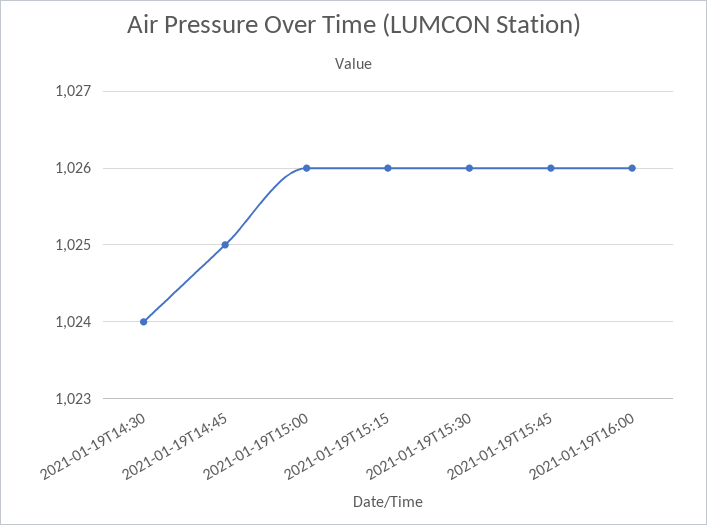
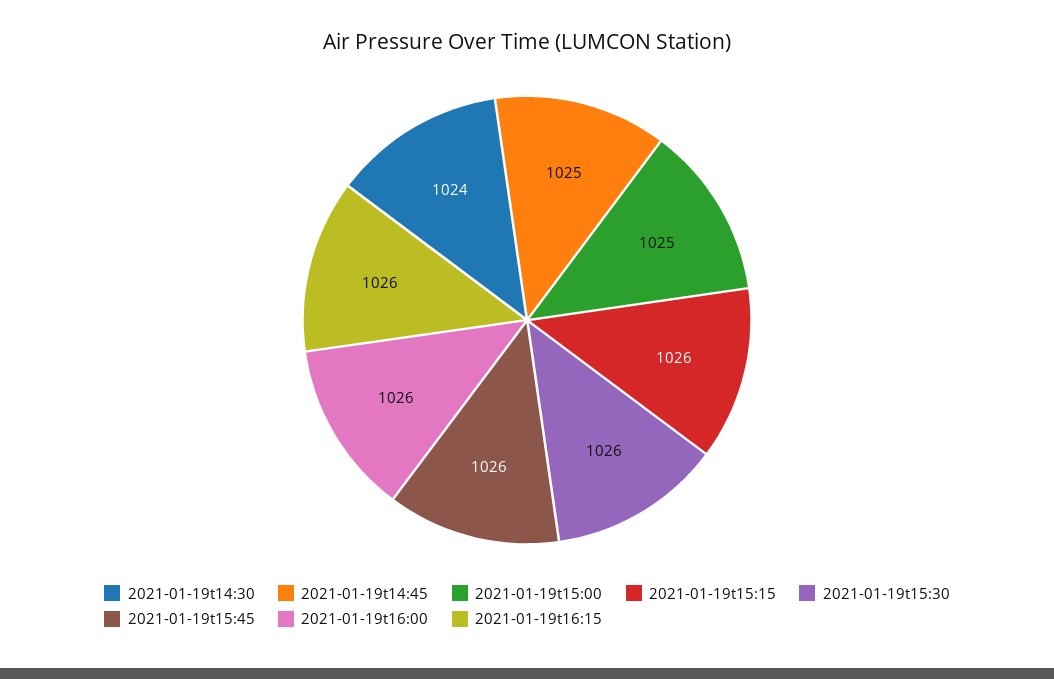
2021-01-19T15:00: 1026 -> 1025
2021-01-19t16:15: none -> 1026

